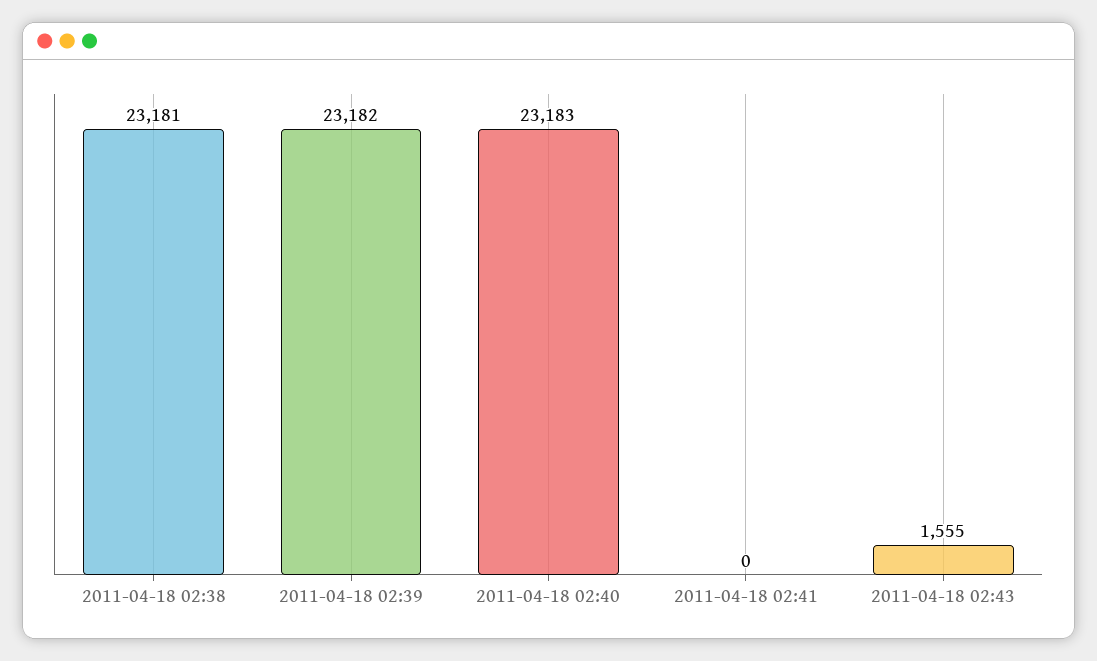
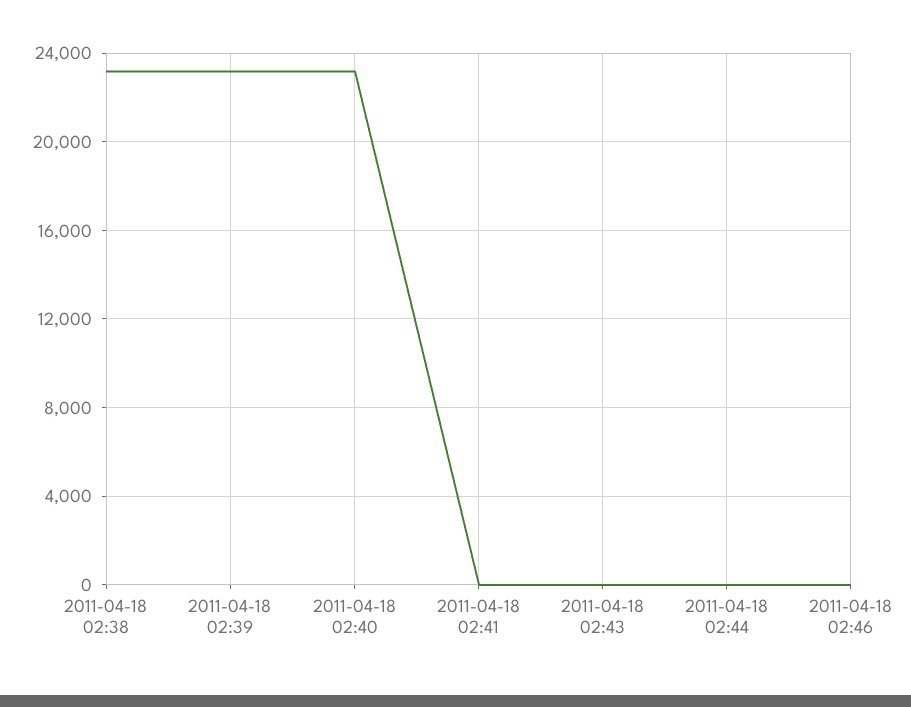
2011-04-18 02:43: 1555 -> 0
2011-04-18 02:44: none -> 0
2011-04-18 02:46: none -> 0

